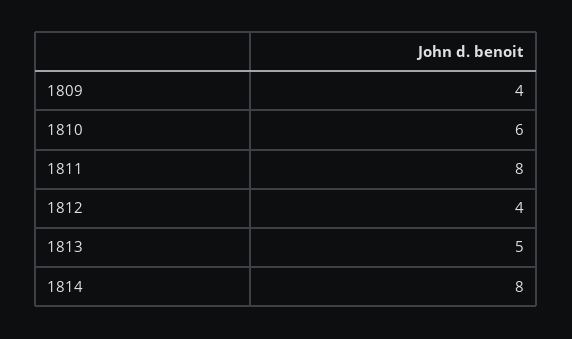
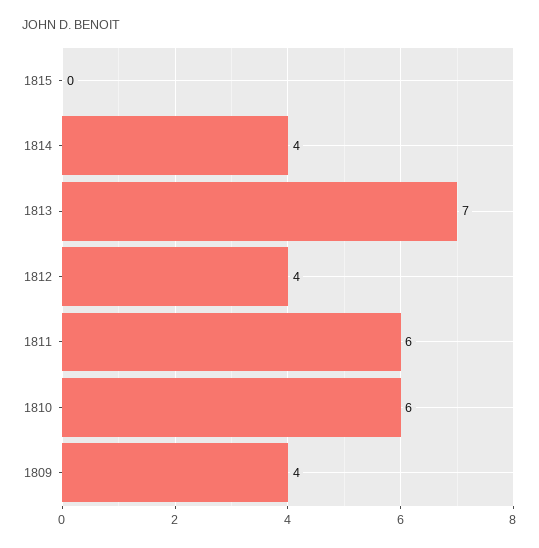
1811: 8 -> 6
1813: 5 -> 7
1814: 8 -> 4
1815: none -> 0

